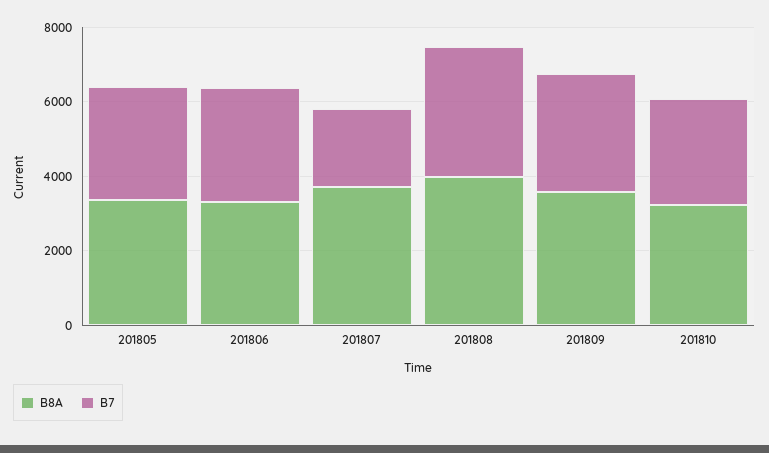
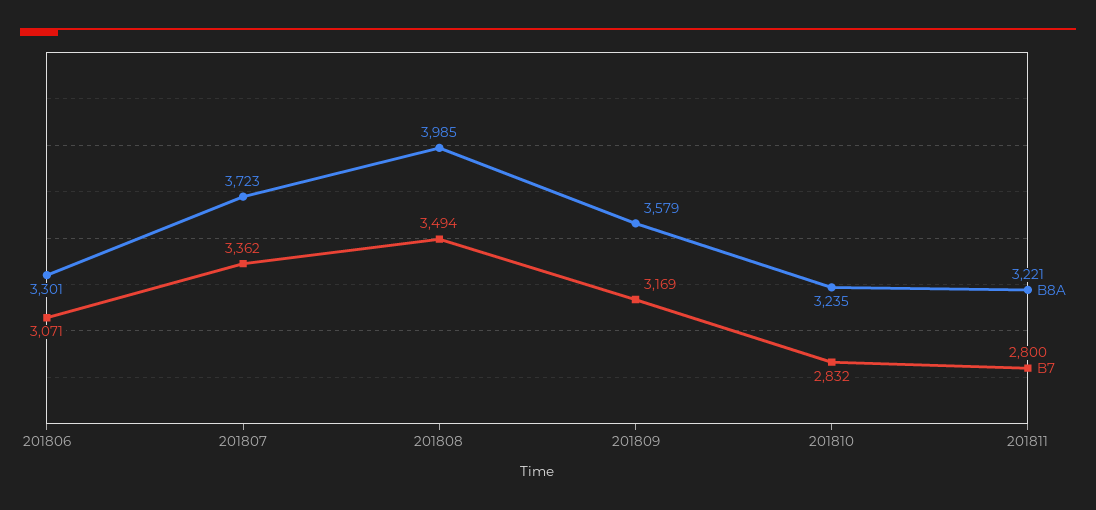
B8A, 201805: 3500 -> none
B7, 201805: 3000 -> none
B7, 201807: 2000 -> 3362
B8A, 201811: none -> 3221
B7, 201811: none -> 2800

